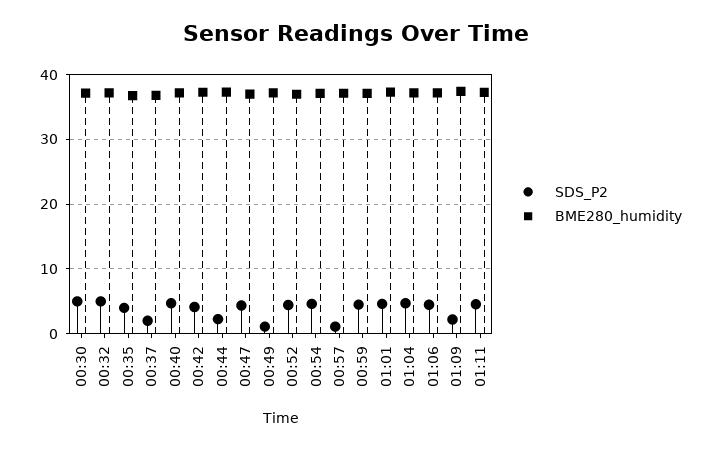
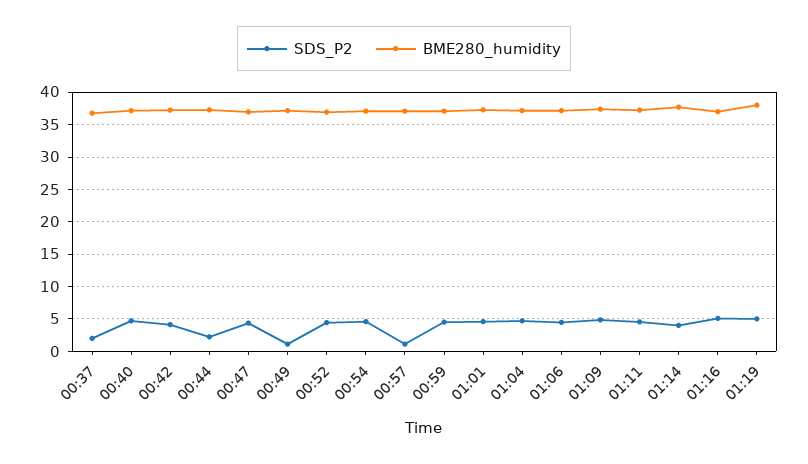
SDS_P2, 00:30: 5 -> none
BME280_humidity, 00:30: 37 -> none
SDS_P2, 00:32: 5 -> none
BME280_humidity, 00:32: 37 -> none
SDS_P2, 00:35: 4 -> none
BME280_humidity, 00:35: 37 -> none
SDS_P2, 01:09: 2 -> 5
SDS_P2, 01:14: none -> 4
BME280_humidity, 01:14: none -> 38
SDS_P2, 01:16: none -> 5
BME280_humidity, 01:16: none -> 37
SDS_P2, 01:19: none -> 5
BME280_humidity, 01:19: none -> 38

